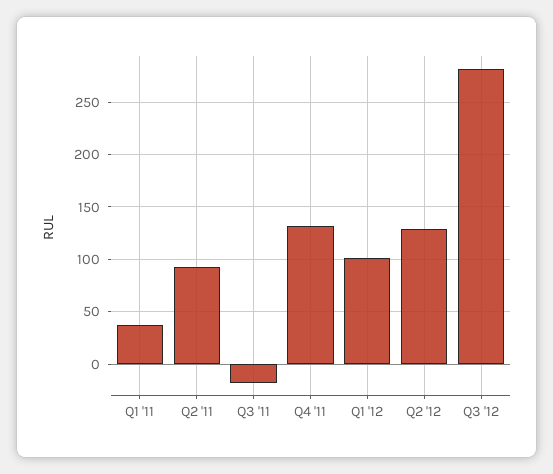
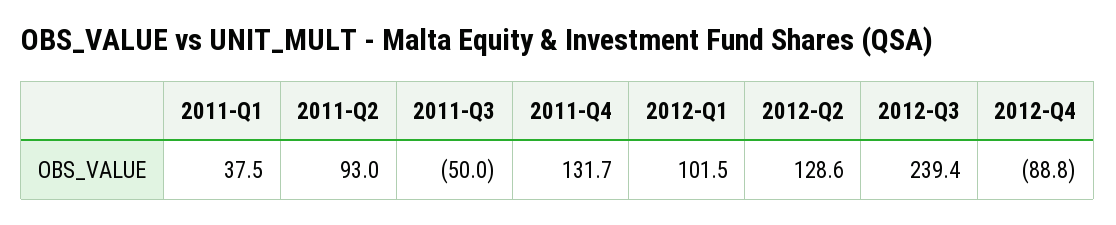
Q3 '11: -20 -> -50
Q3 '12: 280 -> 239.4
2012-Q4: none -> -88.8

